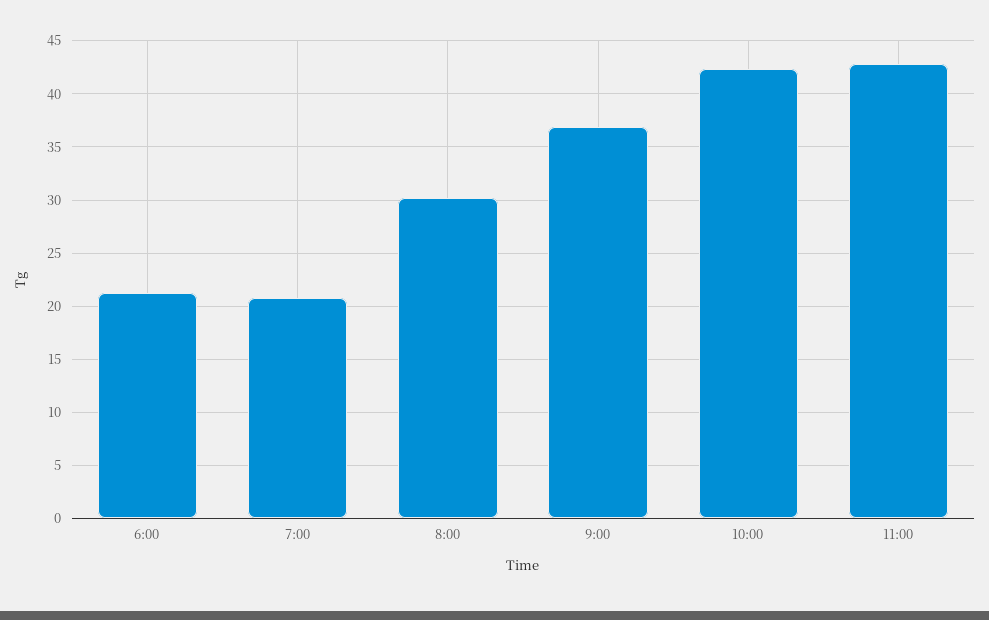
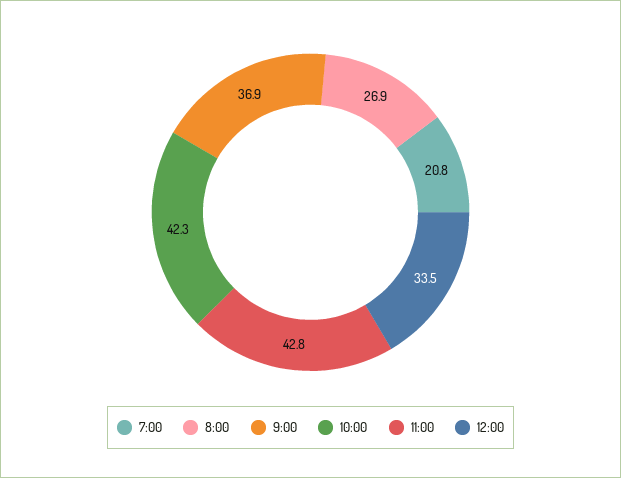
6:00: 21 -> none
8:00: 30 -> 26.9
12:00: none -> 33.5

